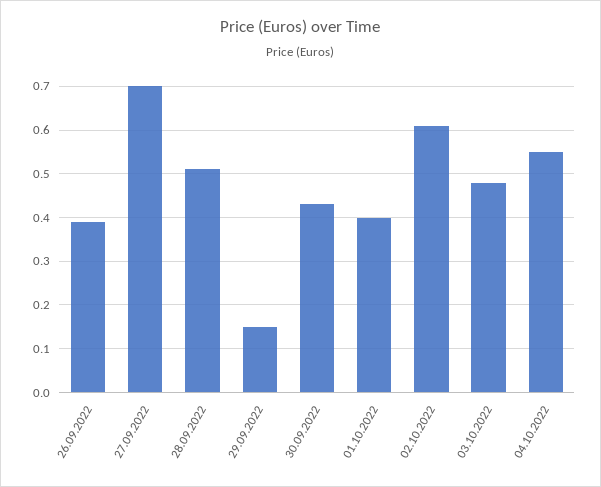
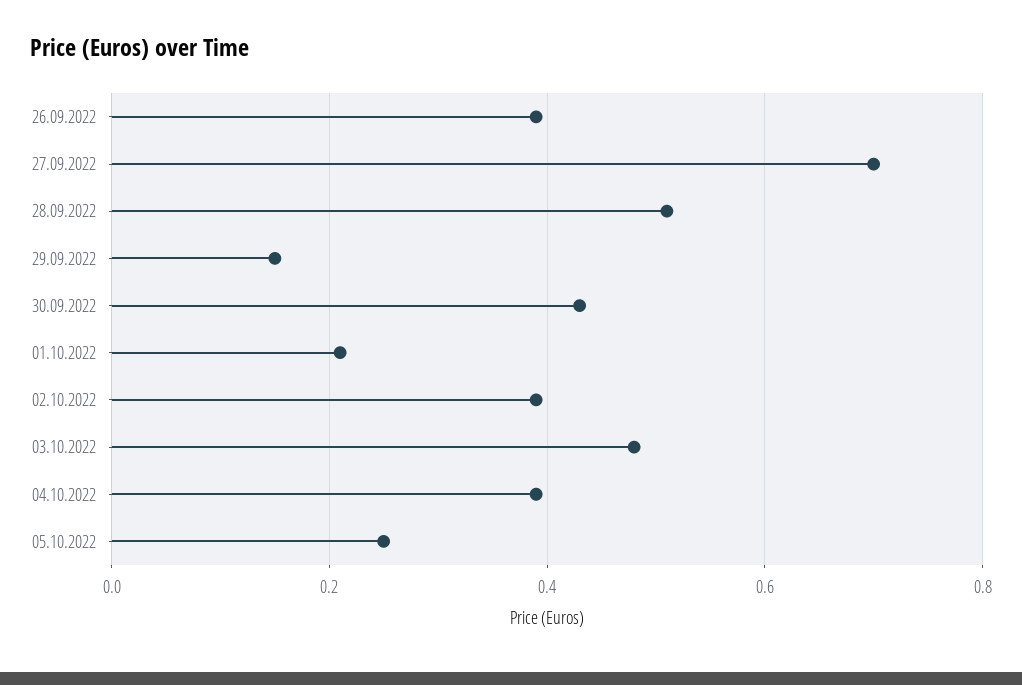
01.10.2022: 0.4 -> 0.2
02.10.2022: 0.6 -> 0.4
04.10.2022: 0.55 -> 0.4
05.10.2022: none -> 0.25

